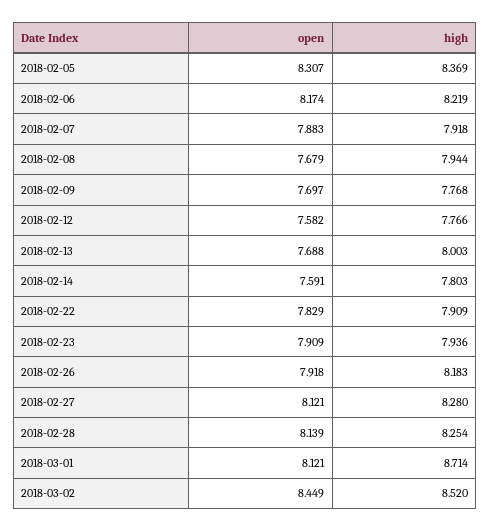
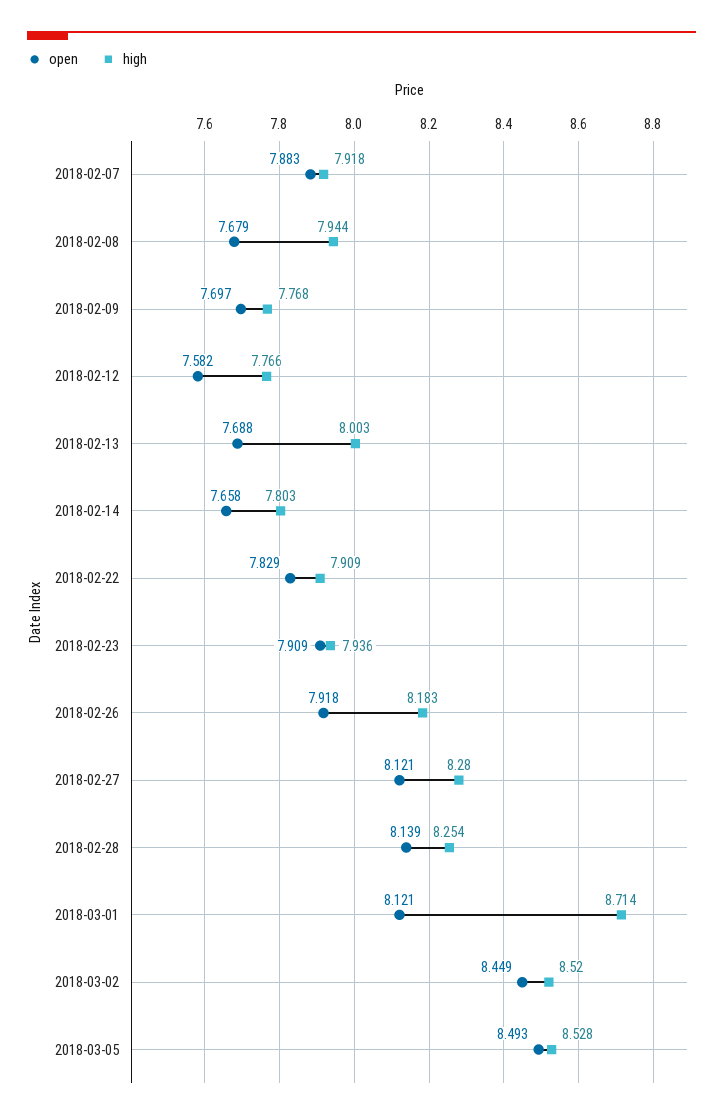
open, 2018-02-05: 8.307 -> none
high, 2018-02-05: 8.369 -> none
open, 2018-02-06: 8.174 -> none
high, 2018-02-06: 8.219 -> none
open, 2018-02-14: 7.591 -> 7.658
open, 2018-03-05: none -> 8.493
high, 2018-03-05: none -> 8.528

